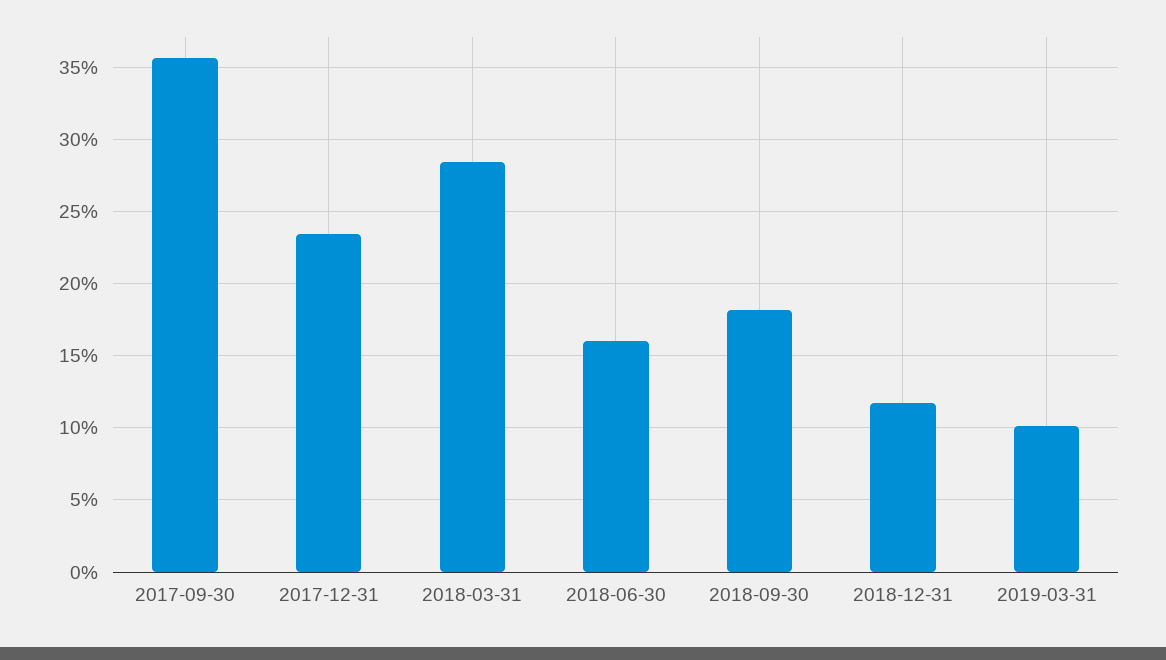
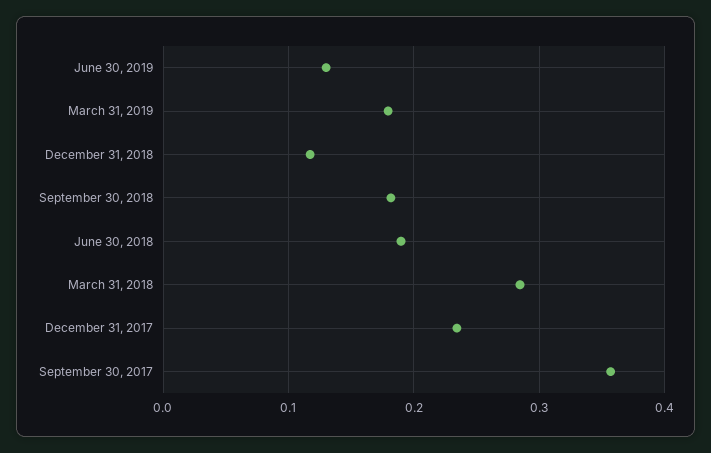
2018-06-30: 0.16 -> 0.19
2019-03-31: 0.1 -> 0.18
June 30, 2019: none -> 0.13

